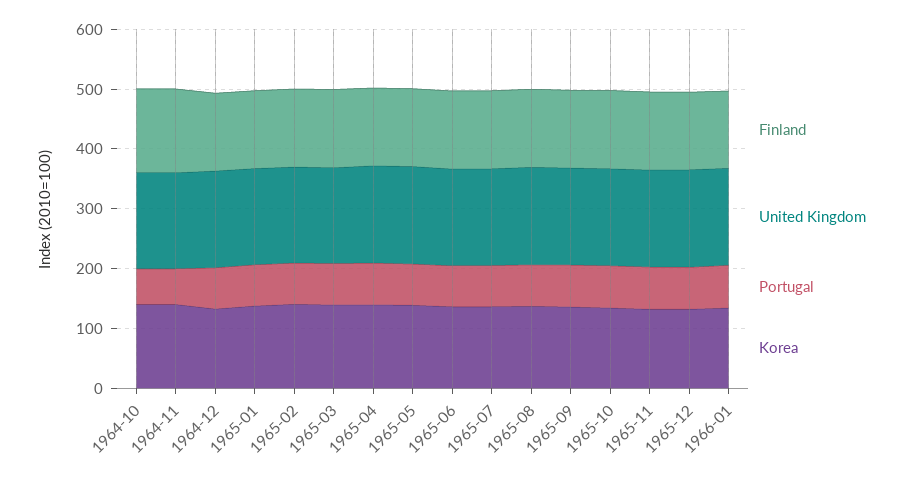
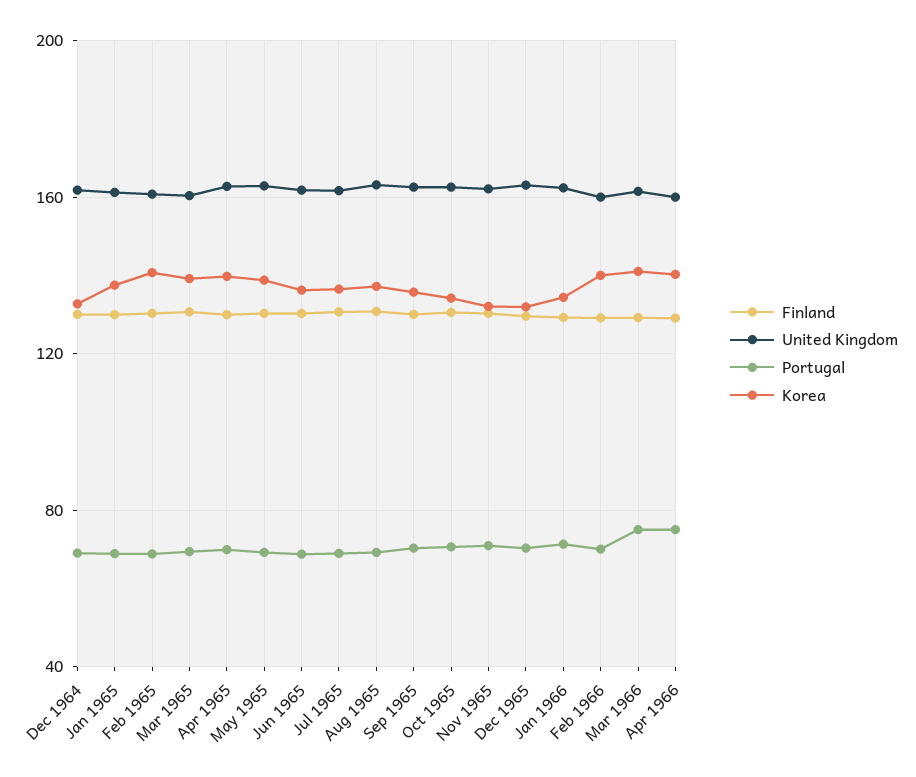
Finland, 1964-10: 140 -> none
United Kingdom, 1964-10: 160 -> none
Portugal, 1964-10: 60 -> none
Korea, 1964-10: 140 -> none
Finland, 1964-11: 140 -> none
United Kingdom, 1964-11: 160 -> none
Portugal, 1964-11: 60 -> none
Korea, 1964-11: 140 -> none
Finland, Feb 1966: none -> 130
United Kingdom, Feb 1966: none -> 160
Portugal, Feb 1966: none -> 70
Korea, Feb 1966: none -> 140
Finland, Mar 1966: none -> 130
United Kingdom, Mar 1966: none -> 160
Portugal, Mar 1966: none -> 75
Korea, Mar 1966: none -> 140
Finland, Apr 1966: none -> 130
United Kingdom, Apr 1966: none -> 160
Portugal, Apr 1966: none -> 75
Korea, Apr 1966: none -> 140

